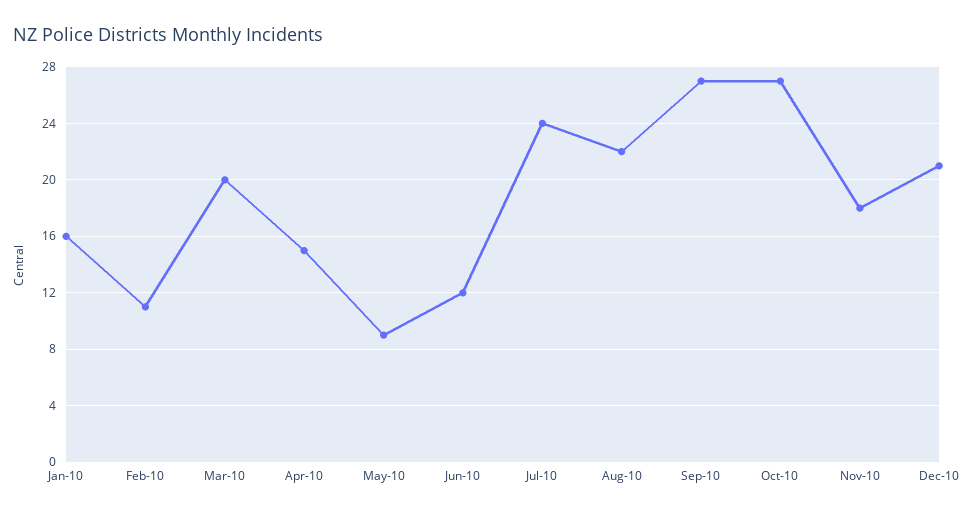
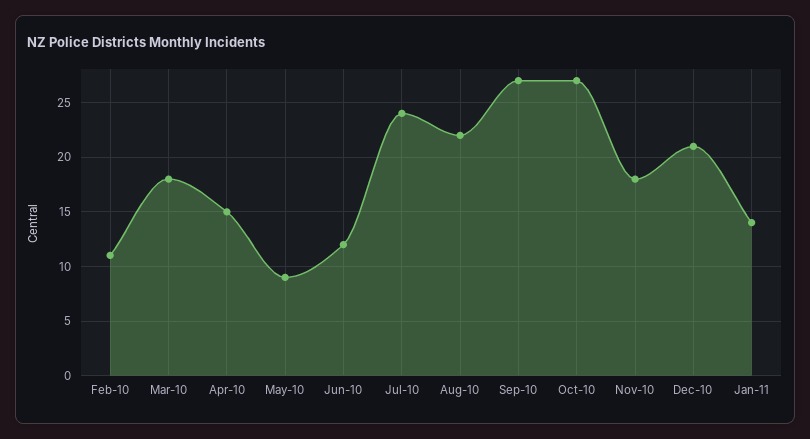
Jan-10: 16 -> none
Mar-10: 20 -> 18
Jan-11: none -> 14

